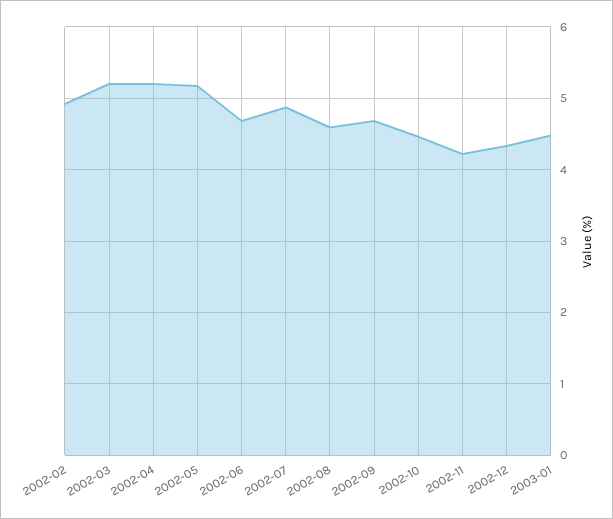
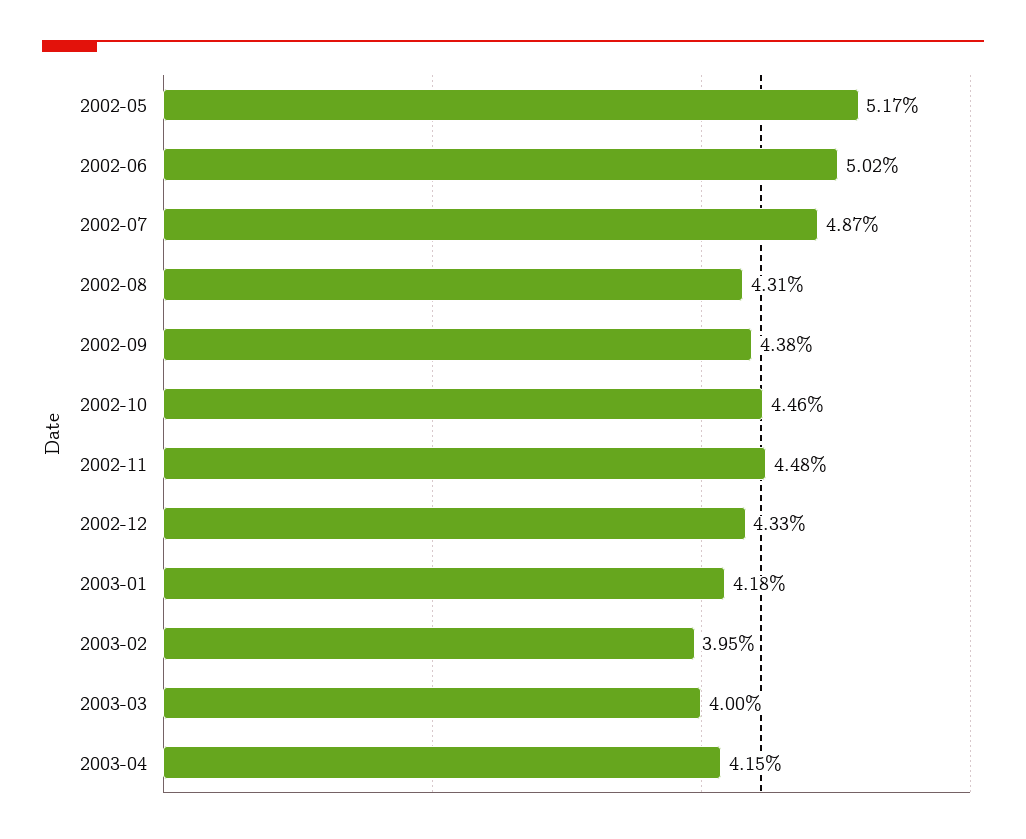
2002-02: 4.9 -> none
2002-03: 5.2 -> none
2002-04: 5.2 -> none
2002-06: 4.7 -> 5.02
2002-08: 4.6 -> 4.31
2002-09: 4.7 -> 4.38
2002-11: 4.2 -> 4.48
2003-01: 4.5 -> 4.18
2003-02: none -> 3.95
2003-03: none -> 4
2003-04: none -> 4.15

